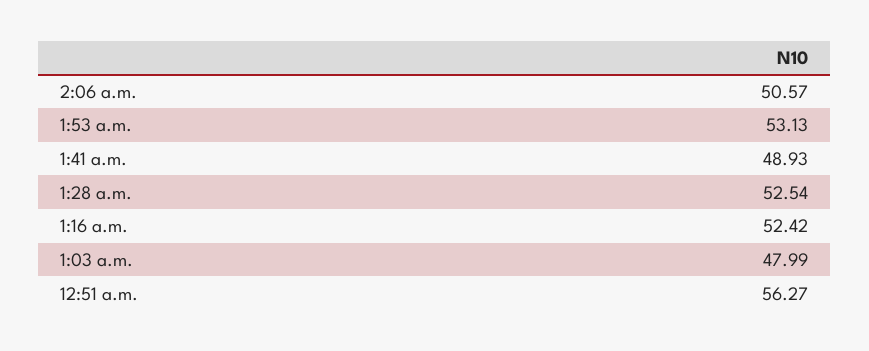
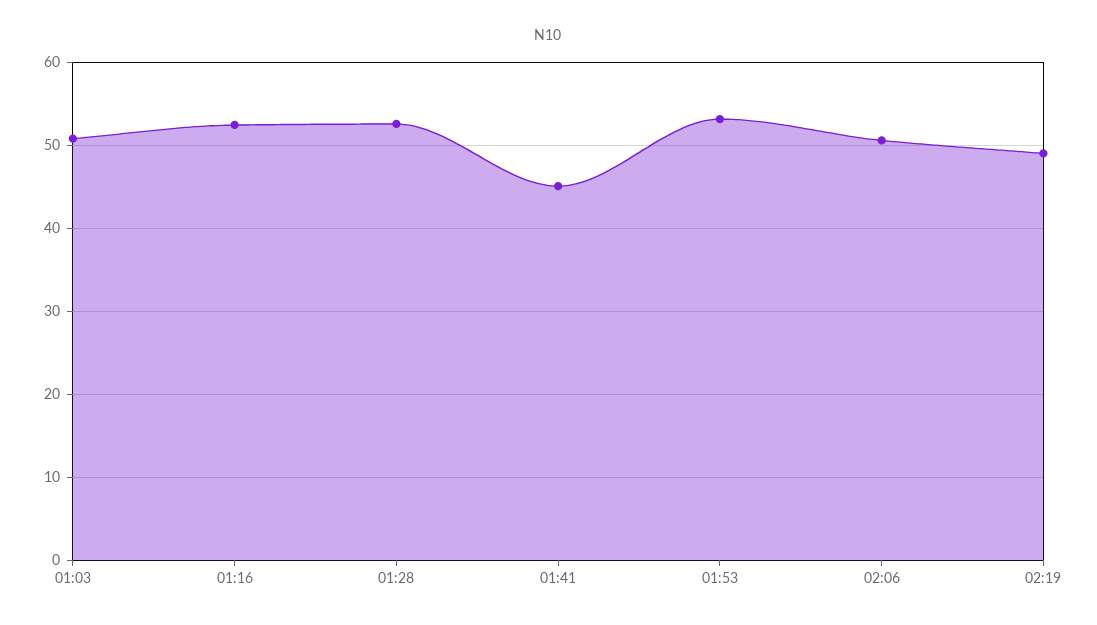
1:41 a.m.: 48.93 -> 45
1:03 a.m.: 47.99 -> 51
12:51 a.m.: 56.27 -> none
02:19: none -> 49

